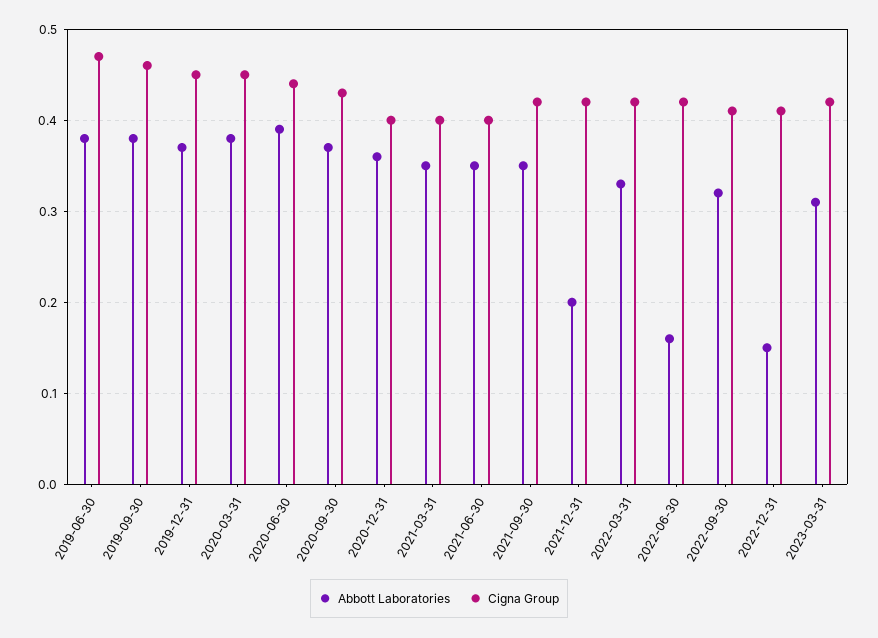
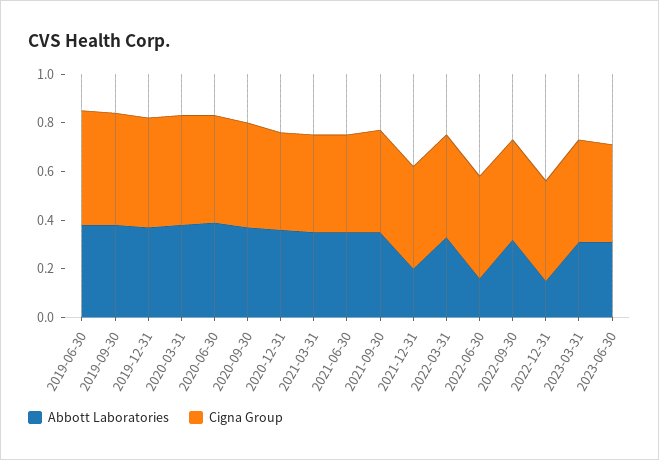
Abbott Laboratories, 2023-06-30: none -> 0.3
Cigna Group, 2023-06-30: none -> 0.4

